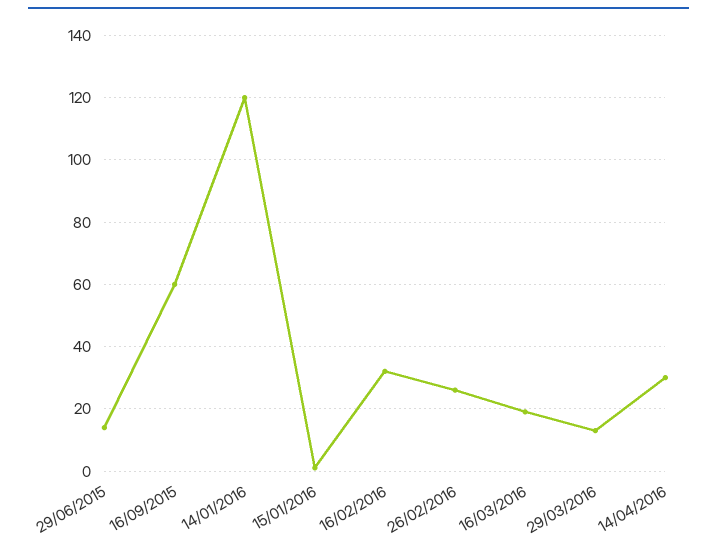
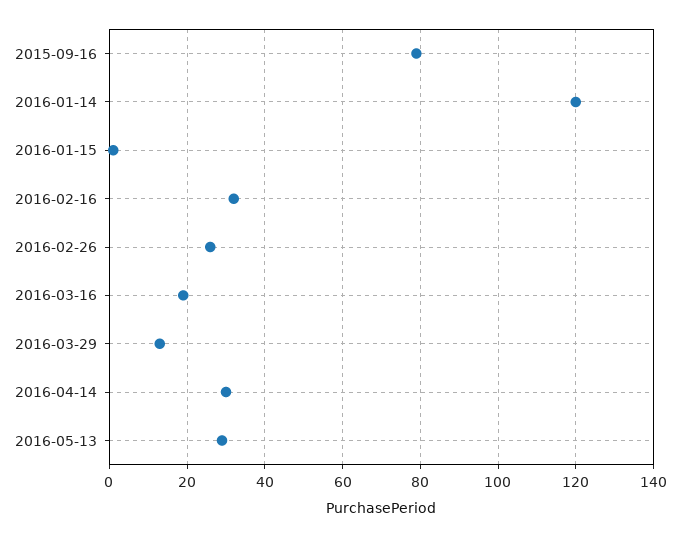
29/06/2015: 15 -> none
16/09/2015: 60 -> 80
2016-05-13: none -> 30

